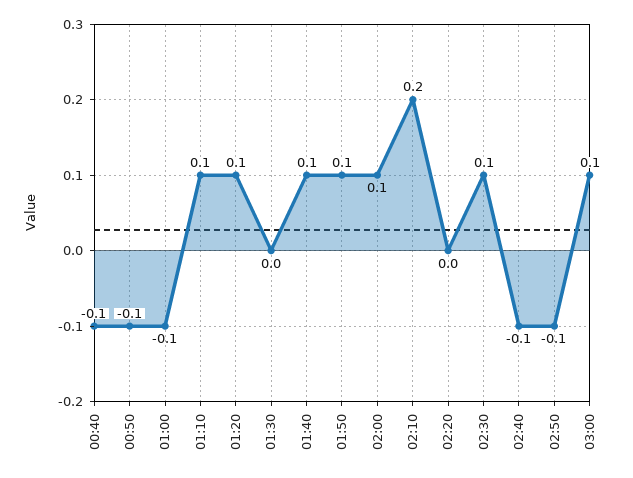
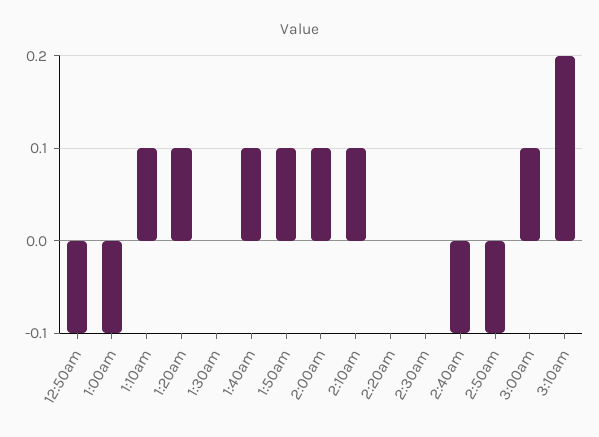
00:40: -0.1 -> none
02:10: 0.2 -> 0.1
02:30: 0.1 -> 0
3:10am: none -> 0.2

